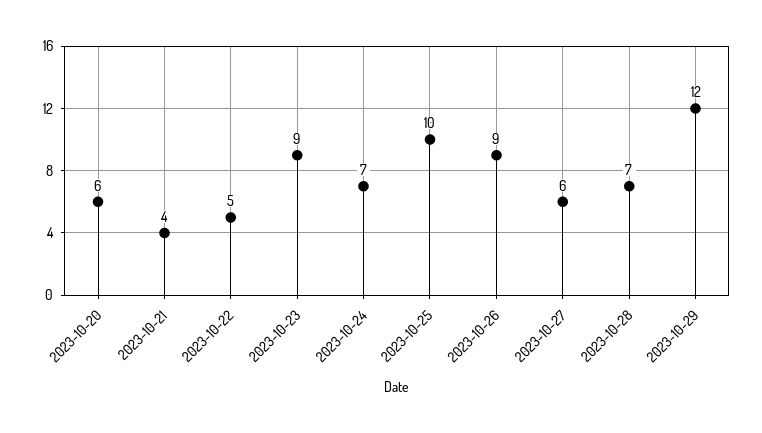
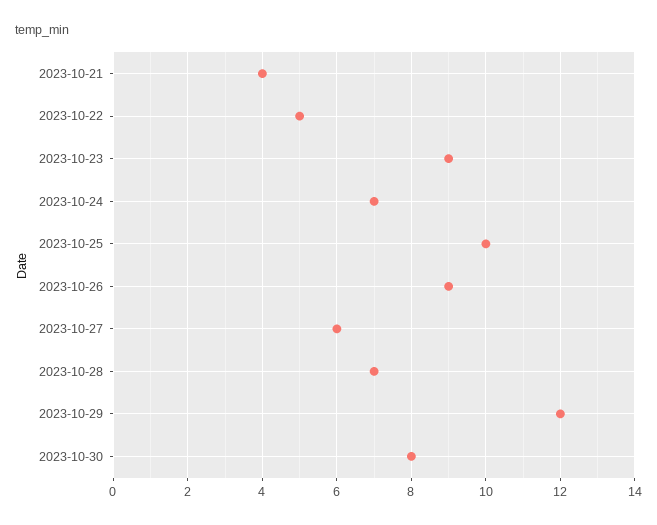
2023-10-20: 6 -> none
2023-10-30: none -> 8

